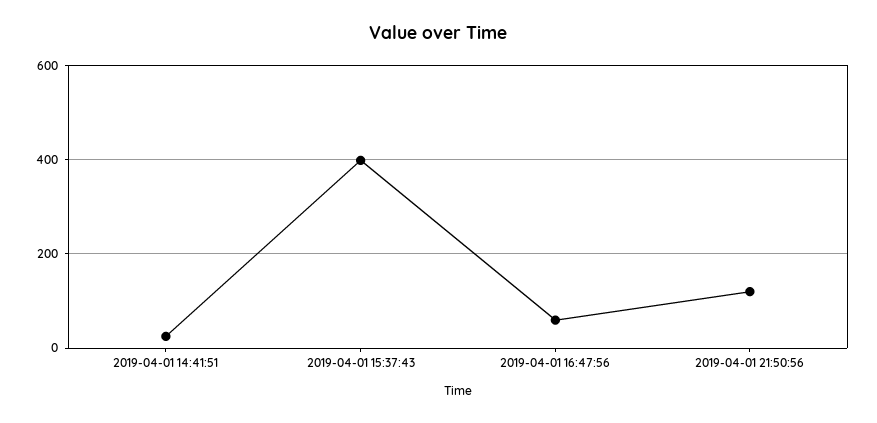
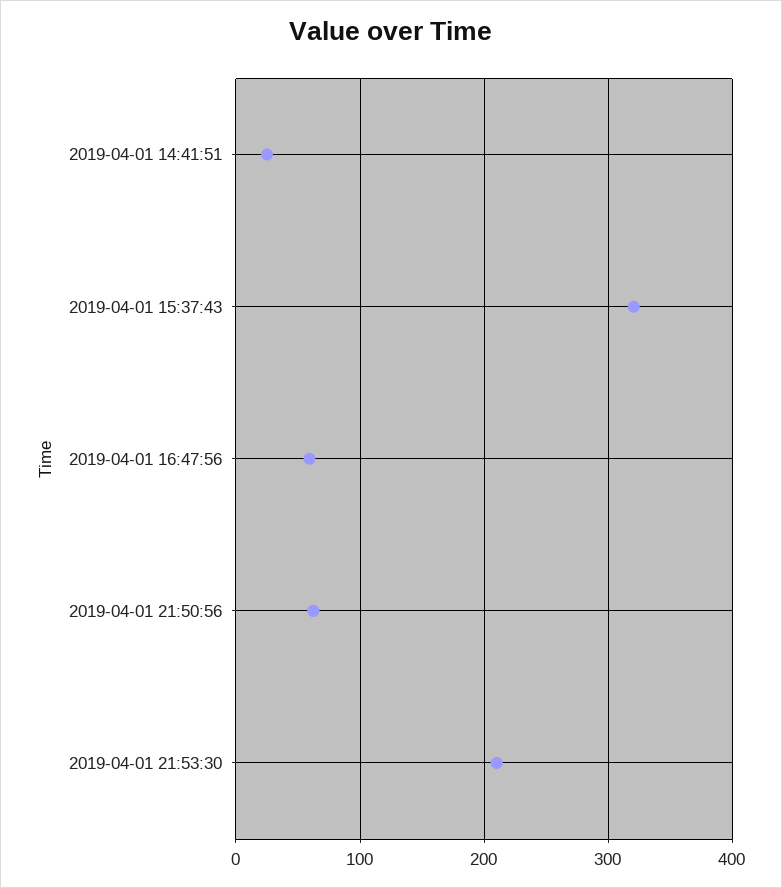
2019-04-01 15:37:43: 400 -> 320
2019-04-01 21:50:56: 120 -> 60
2019-04-01 21:53:30: none -> 210

